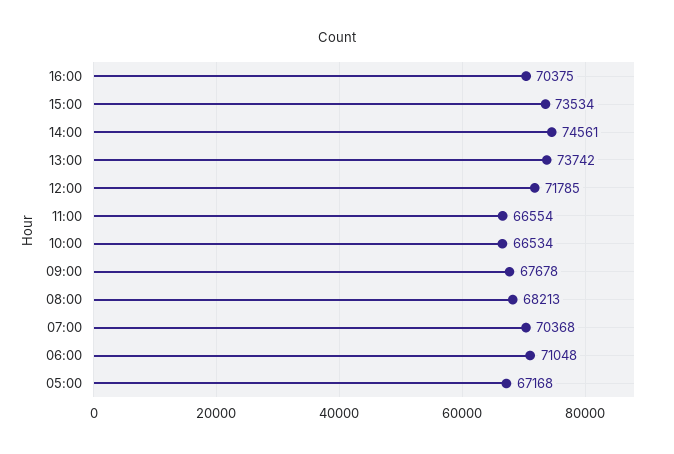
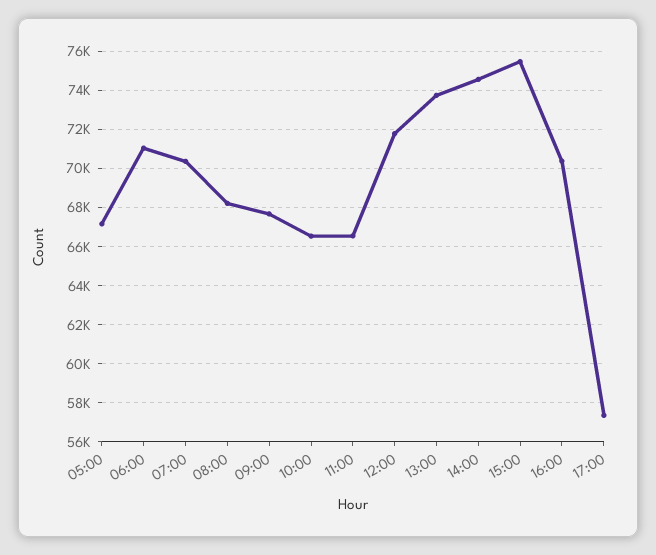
15:00: 73534 -> 75500
17:00: none -> 57500

